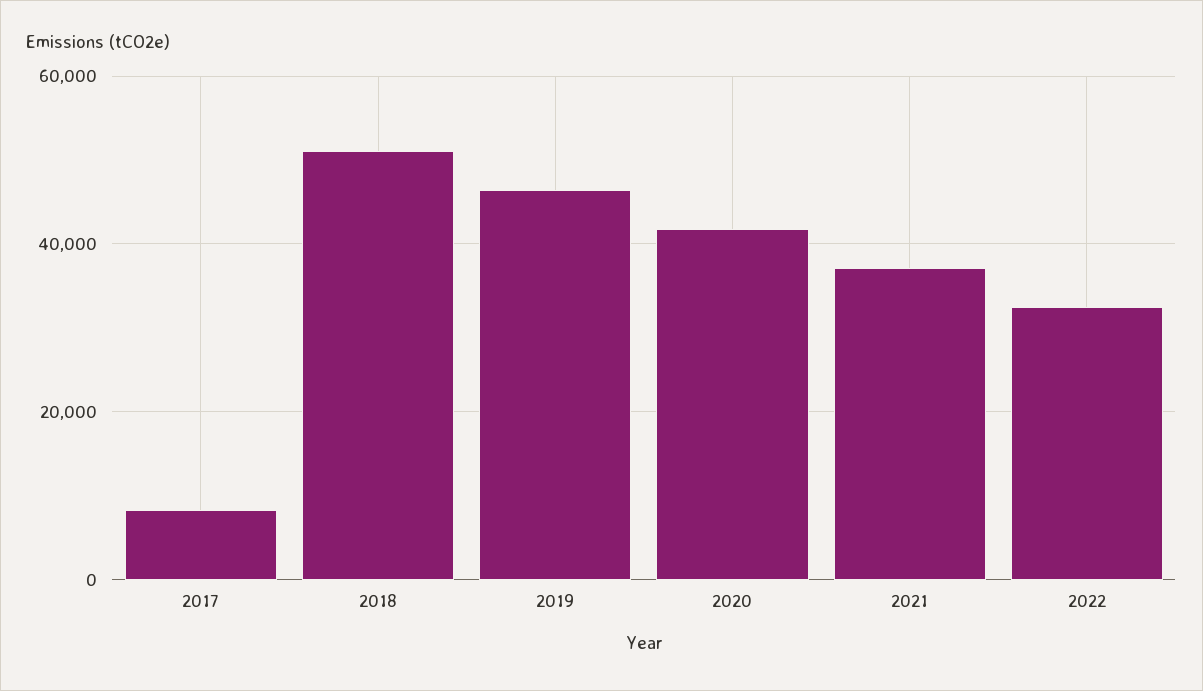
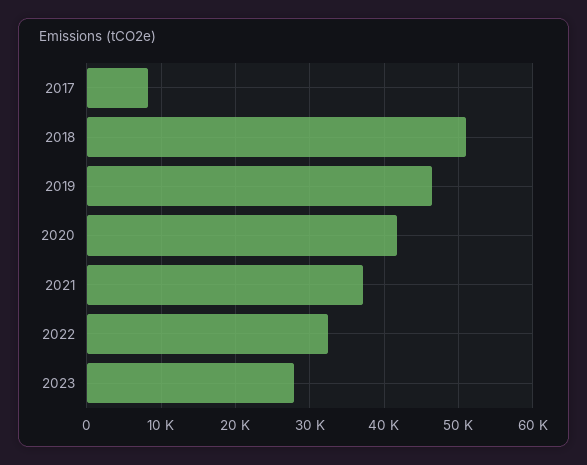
2023: none -> 28000

